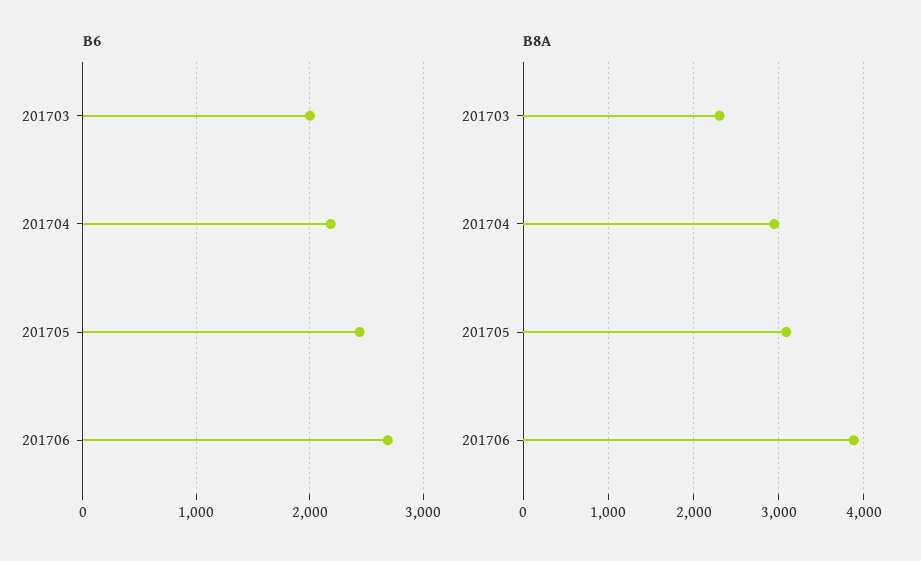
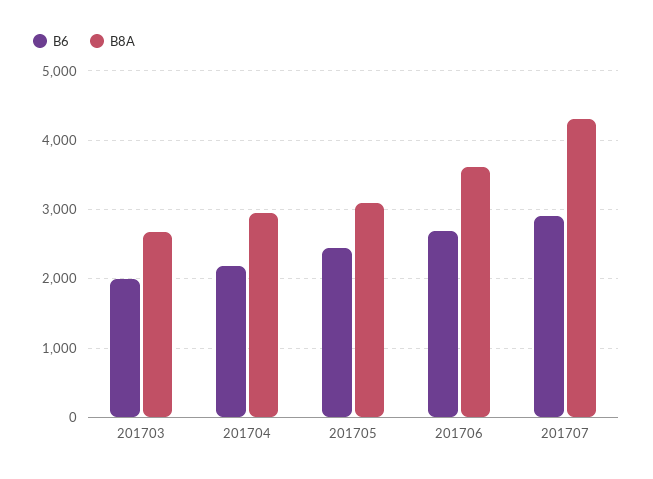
B8A, 201703: 2300 -> 2700
B8A, 201706: 3900 -> 3600
B6, 201707: none -> 2900
B8A, 201707: none -> 4300

